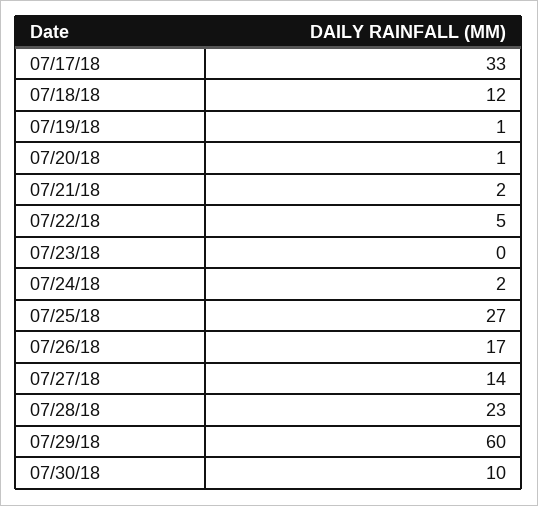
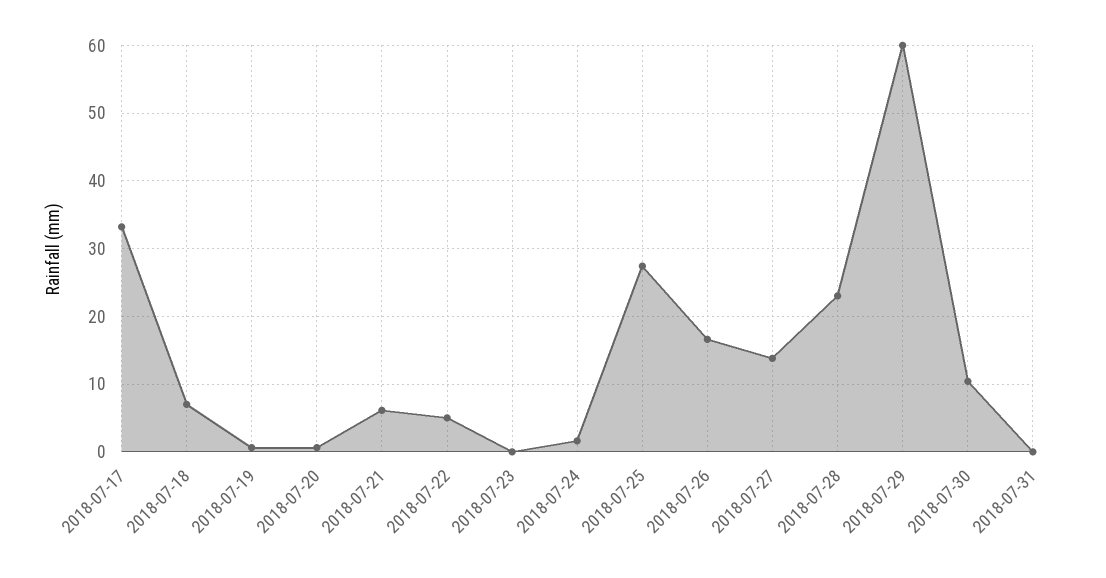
07/18/18: 12 -> 7
07/21/18: 2 -> 6
2018-07-31: none -> 0

